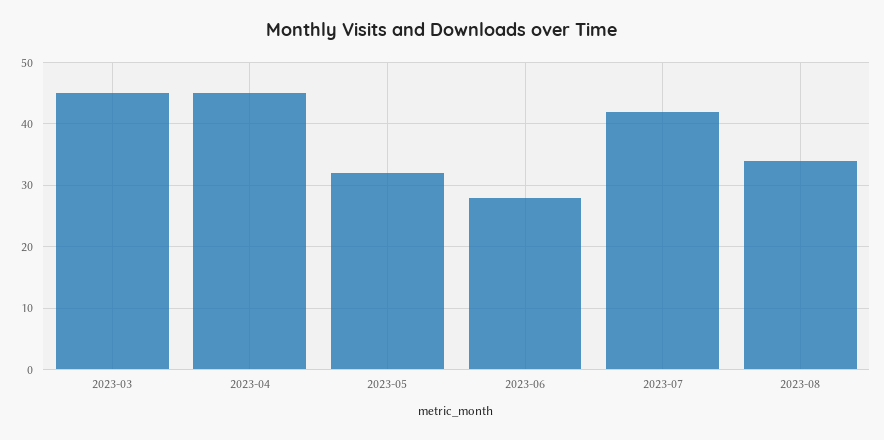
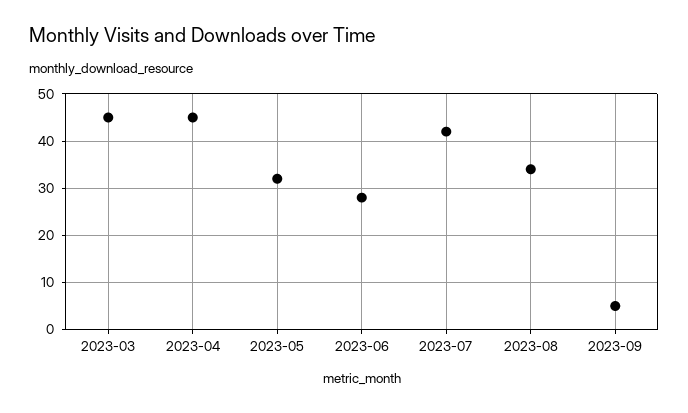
2023-09: none -> 5

